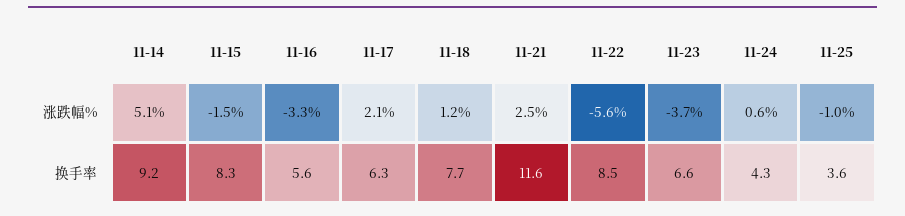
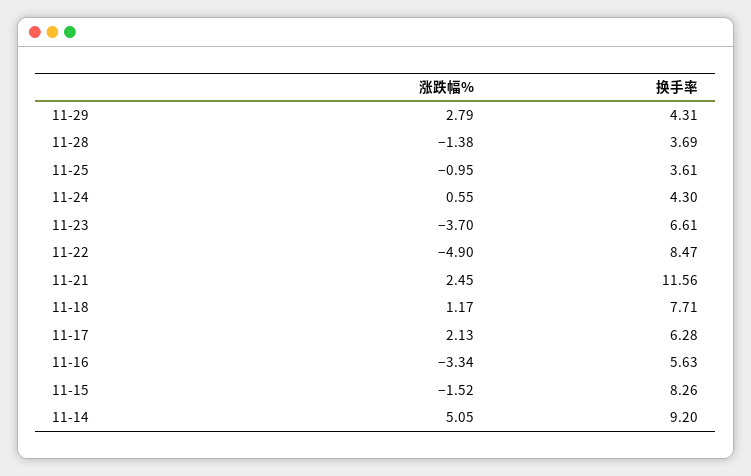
11-22, 涨跌幅%: -5.6 -> -4.9
11-29, 涨跌幅%: none -> 2.79
11-29, 换手率: none -> 4.31
11-28, 涨跌幅%: none -> -1.38
11-28, 换手率: none -> 3.69

